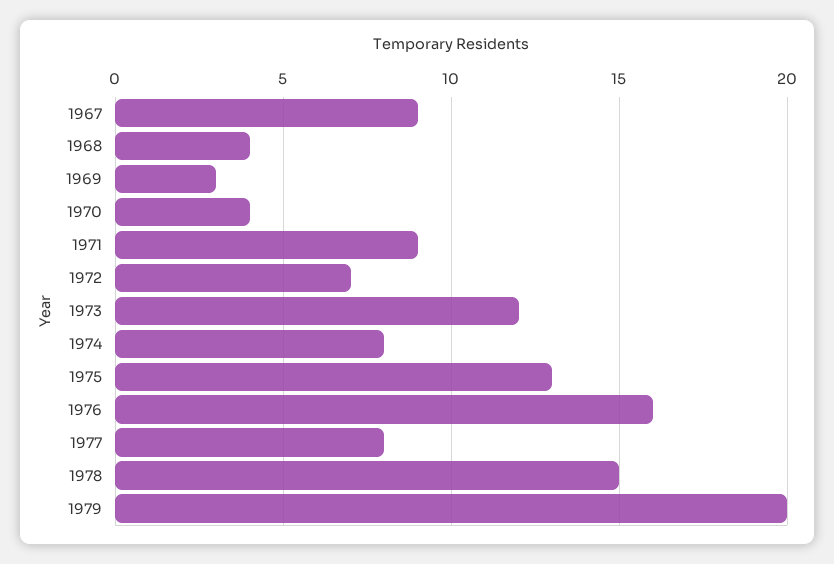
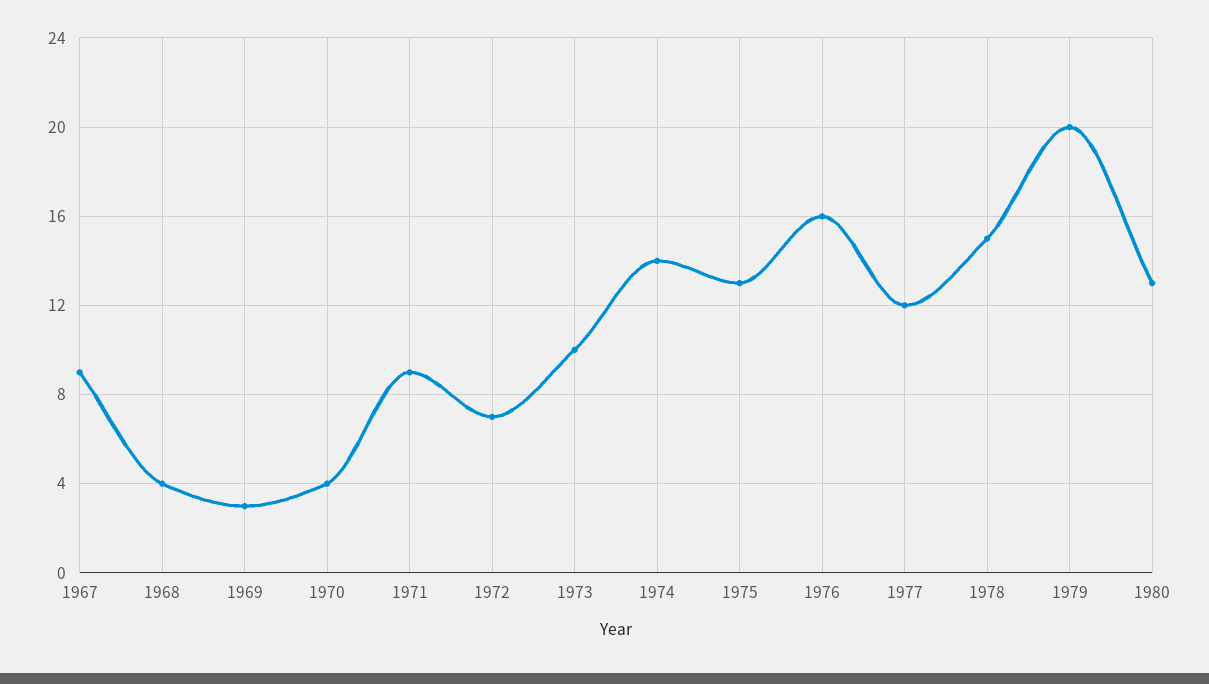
1973: 12 -> 10
1974: 8 -> 14
1977: 8 -> 12
1980: none -> 13

